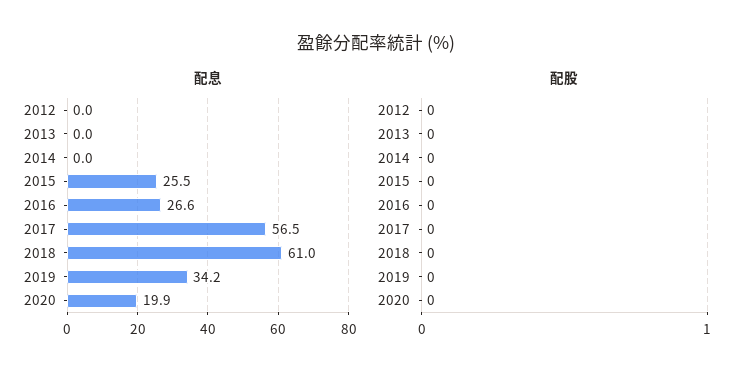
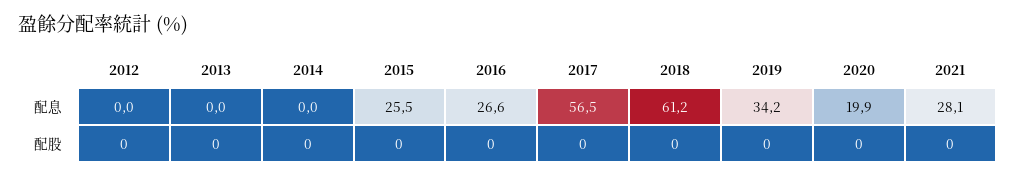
配息, 2018: 61 -> 61.2
配息, 2021: none -> 28.1
配股, 2021: none -> 0

